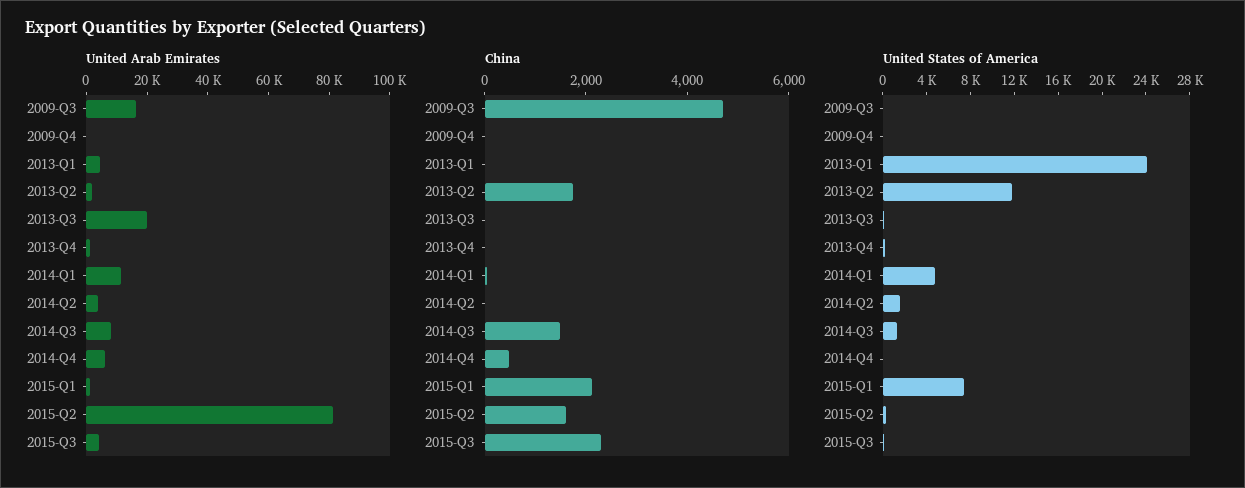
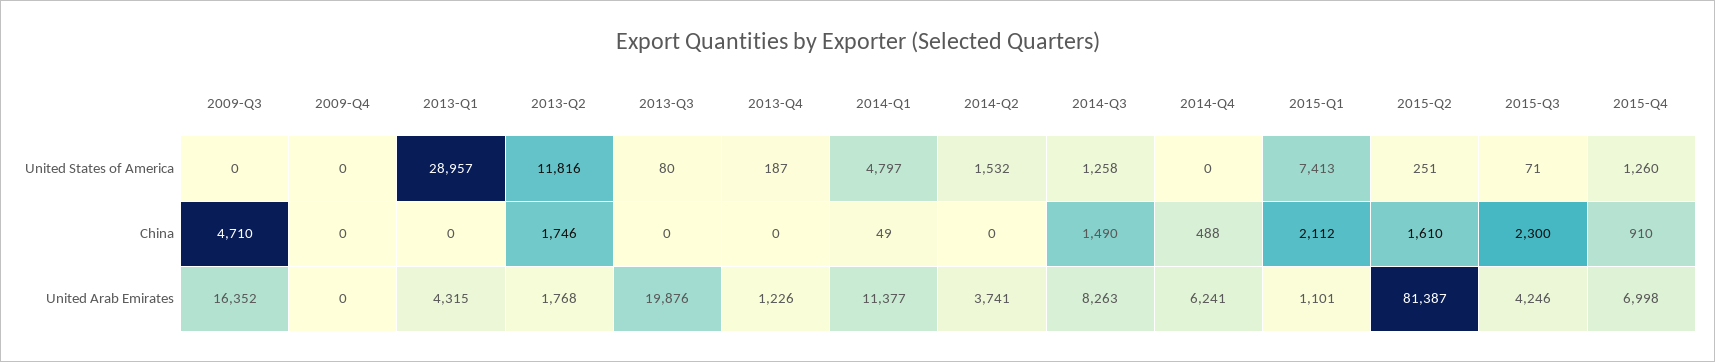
United States of America, 2013-Q1: 24000 -> 28957
United States of America, 2015-Q4: none -> 1260
China, 2015-Q4: none -> 910
United Arab Emirates, 2015-Q4: none -> 6998

